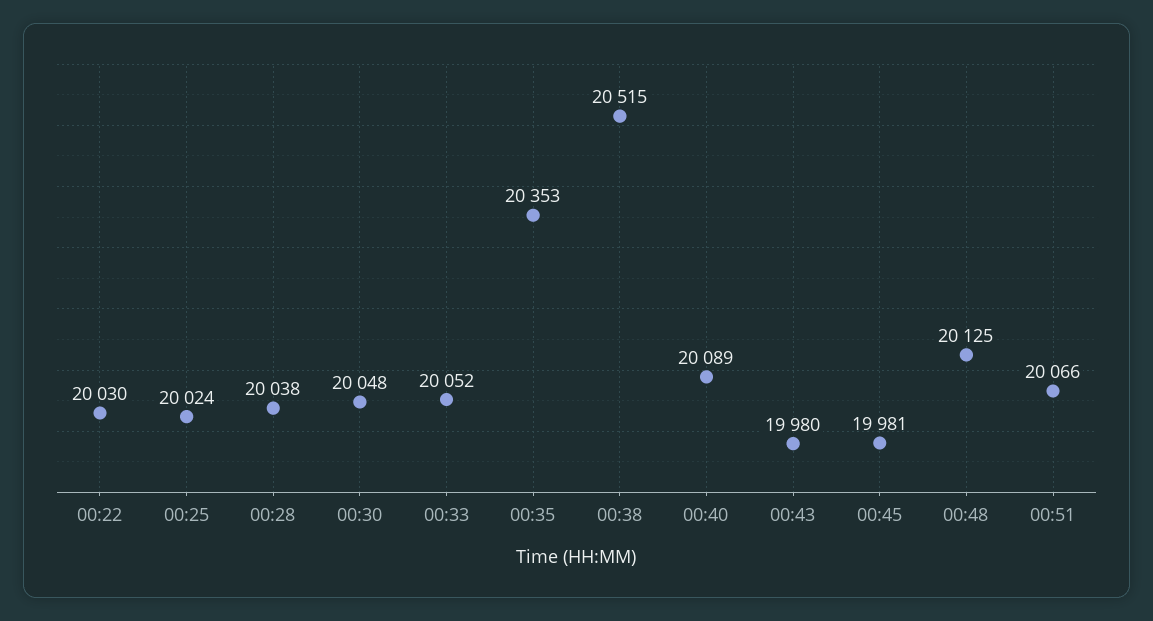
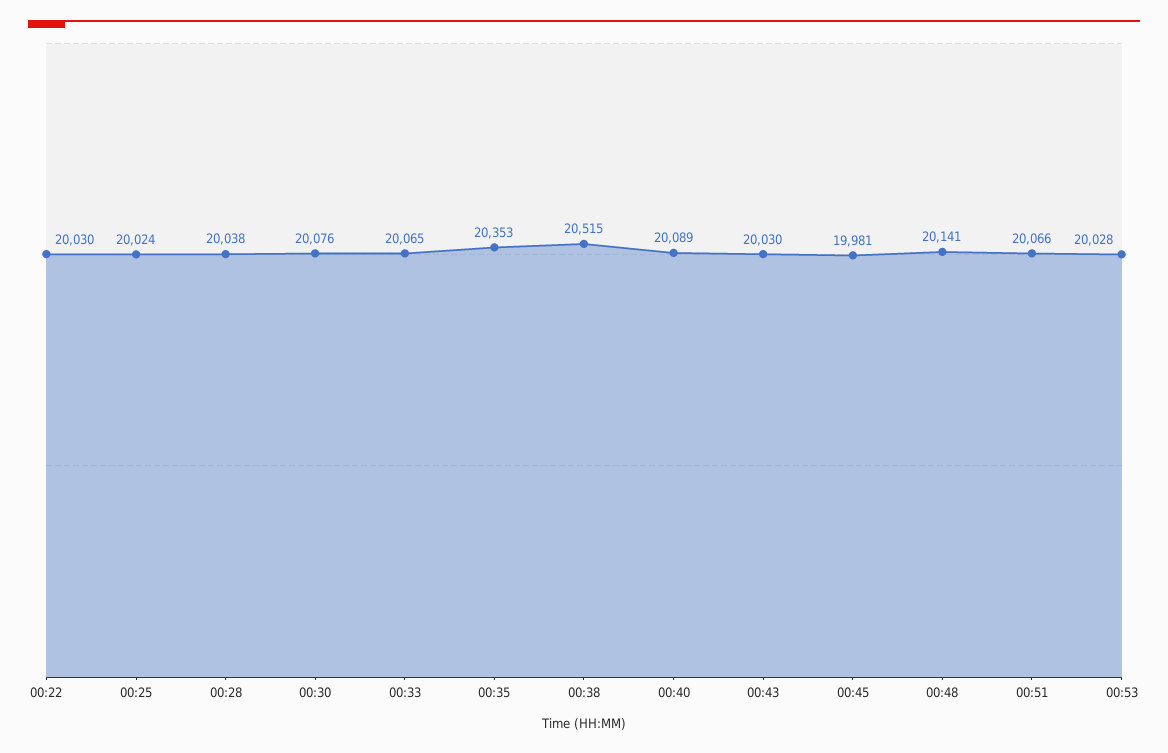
00:30: 20048 -> 20076
00:33: 20052 -> 20065
00:43: 19980 -> 20030
00:48: 20125 -> 20141
00:53: none -> 20028

